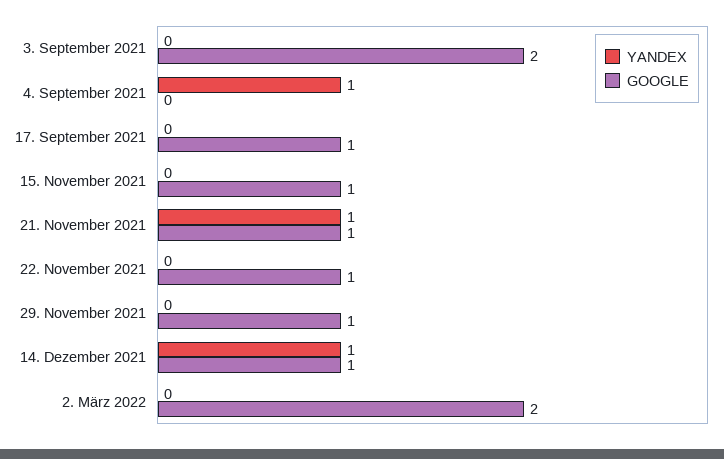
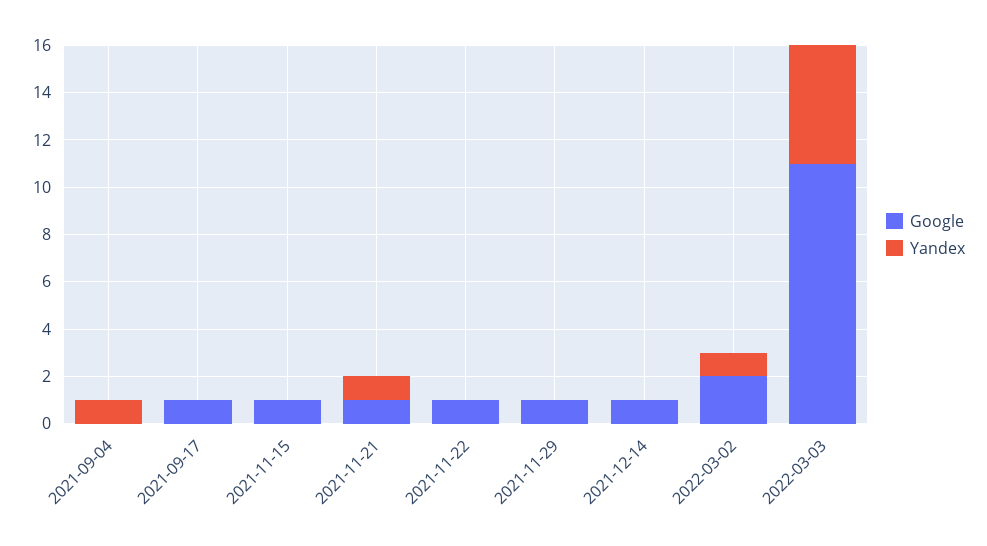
YANDEX, 3. September 2021: 0 -> none
GOOGLE, 3. September 2021: 2 -> none
YANDEX, 14. Dezember 2021: 1 -> 0
YANDEX, 2. März 2022: 0 -> 1
GOOGLE, 2022-03-03: none -> 11
YANDEX, 2022-03-03: none -> 5

